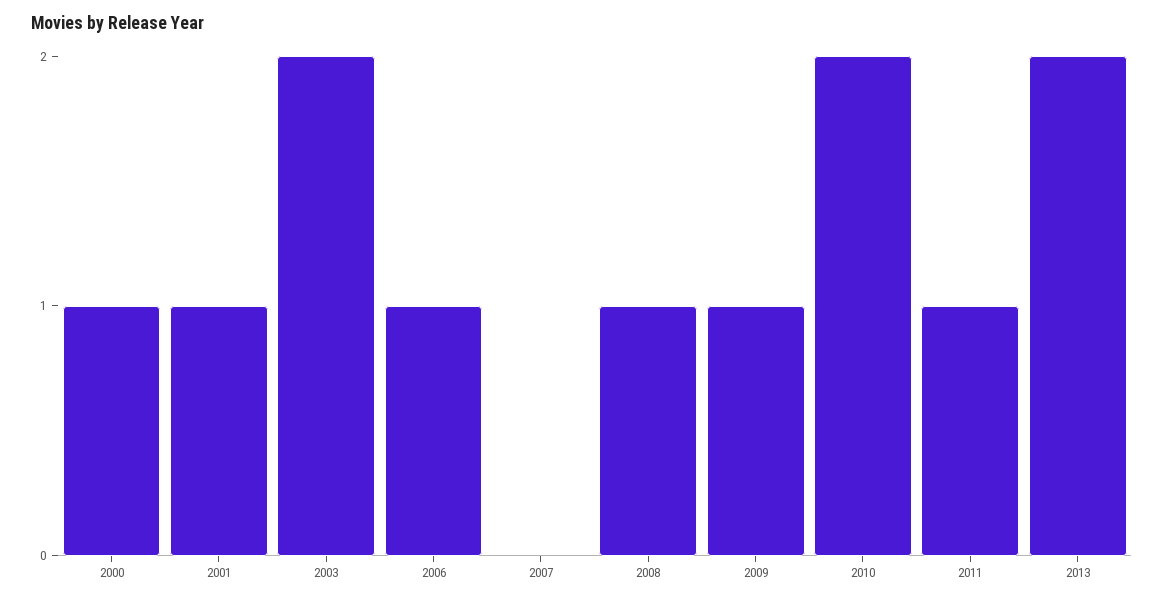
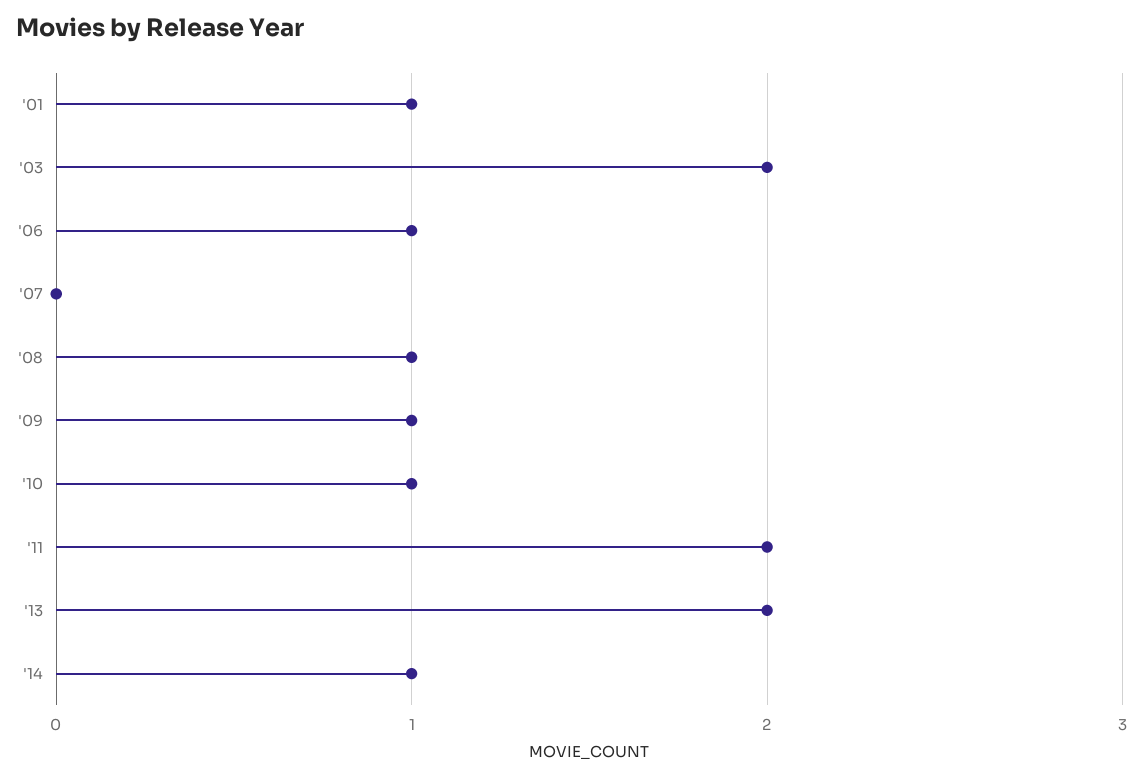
2000: 1 -> none
2010: 2 -> 1
2011: 1 -> 2
'14: none -> 1

